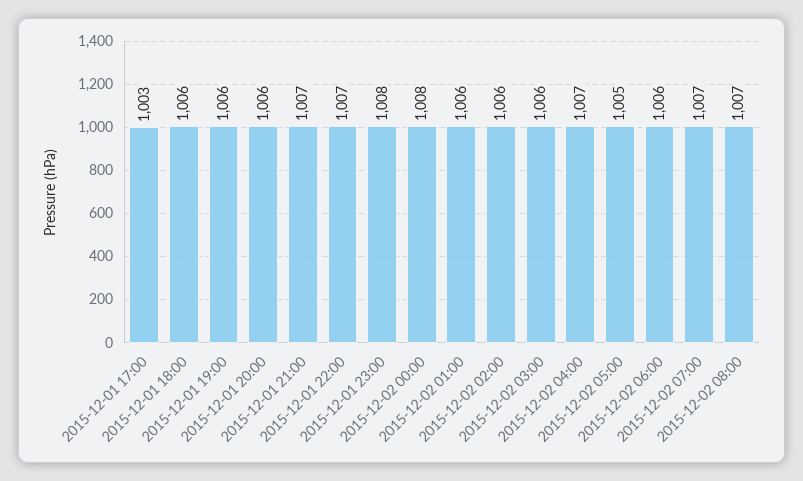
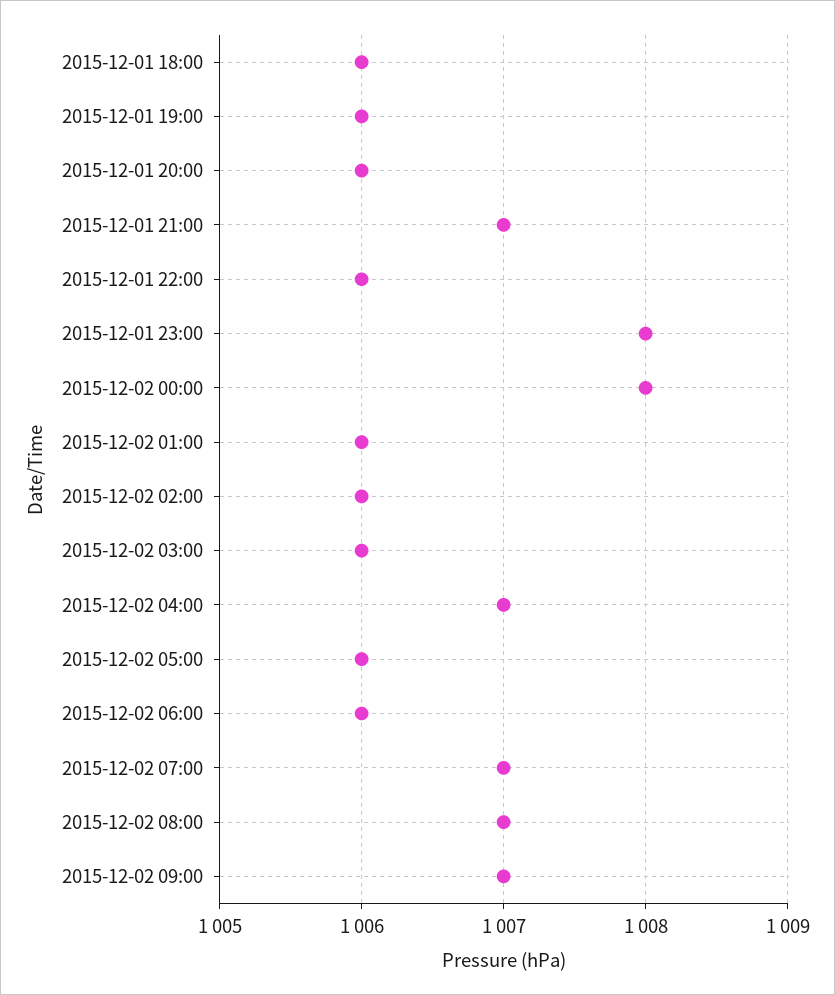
2015-12-01 17:00: 1003 -> none
2015-12-01 22:00: 1007 -> 1006
2015-12-02 05:00: 1005 -> 1006
2015-12-02 09:00: none -> 1007

